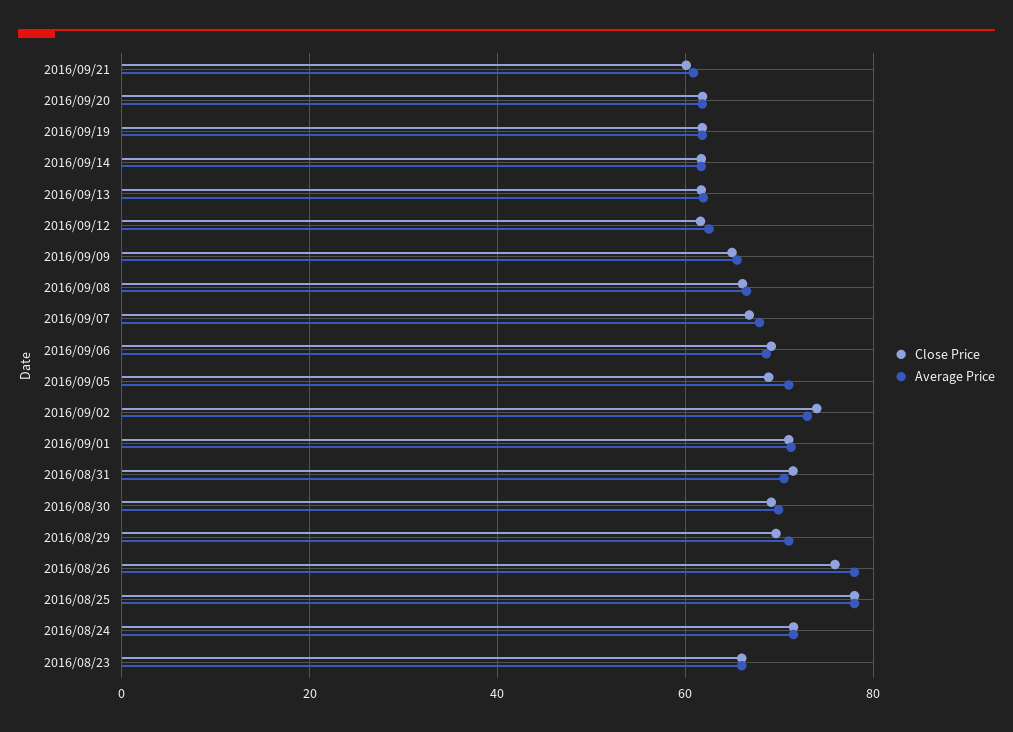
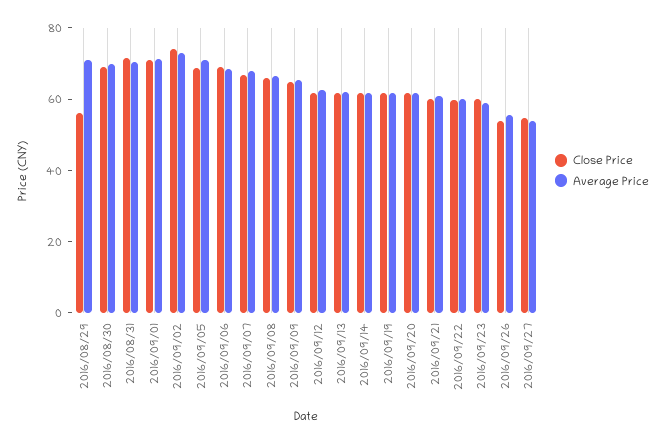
Close Price, 2016/08/29: 70 -> 55
Close Price, 2016/08/26: 76 -> none
Average Price, 2016/08/26: 78 -> none
Close Price, 2016/08/25: 78 -> none
Average Price, 2016/08/25: 78 -> none
Close Price, 2016/08/24: 72 -> none
Average Price, 2016/08/24: 72 -> none
Close Price, 2016/08/23: 66 -> none
Average Price, 2016/08/23: 66 -> none
Close Price, 2016/09/22: none -> 60
Average Price, 2016/09/22: none -> 60
Close Price, 2016/09/23: none -> 60
Average Price, 2016/09/23: none -> 60
Close Price, 2016/09/26: none -> 55
Average Price, 2016/09/26: none -> 55
Close Price, 2016/09/27: none -> 55
Average Price, 2016/09/27: none -> 55

